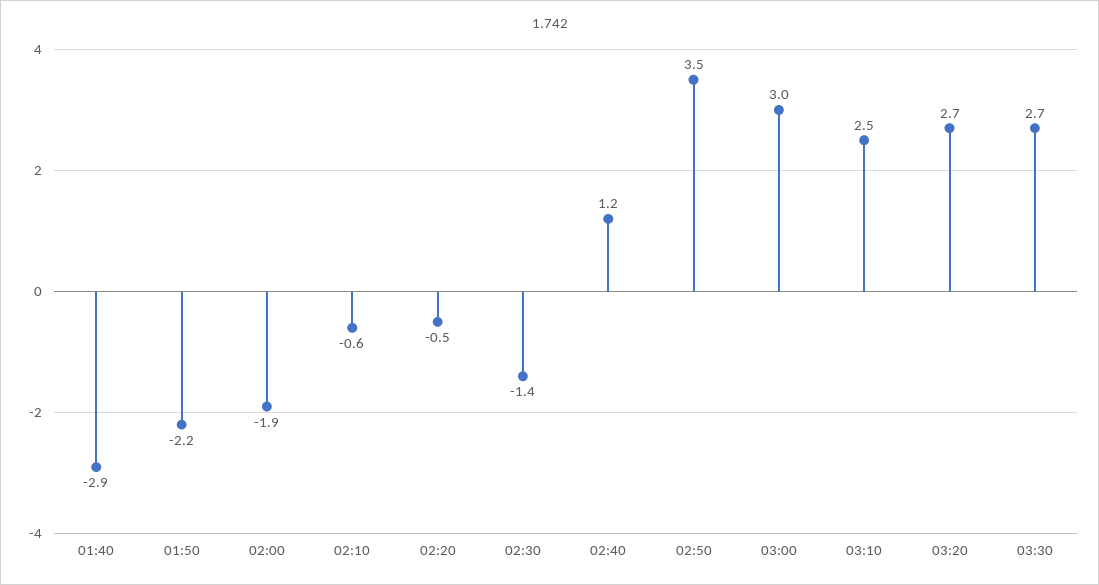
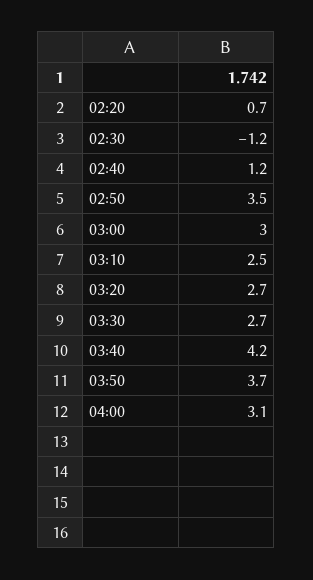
01:40: -2.9 -> none
01:50: -2.2 -> none
02:00: -1.9 -> none
02:10: -0.6 -> none
02:20: -0.5 -> 0.7
02:30: -1.4 -> -1.2
03:40: none -> 4.2
03:50: none -> 3.7
04:00: none -> 3.1

